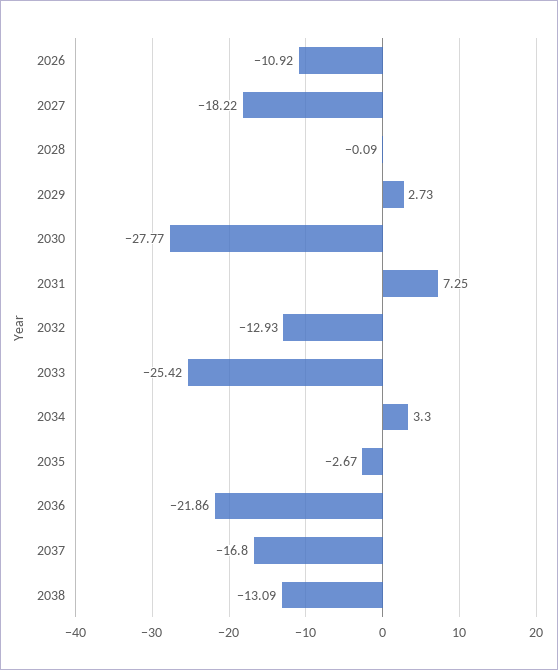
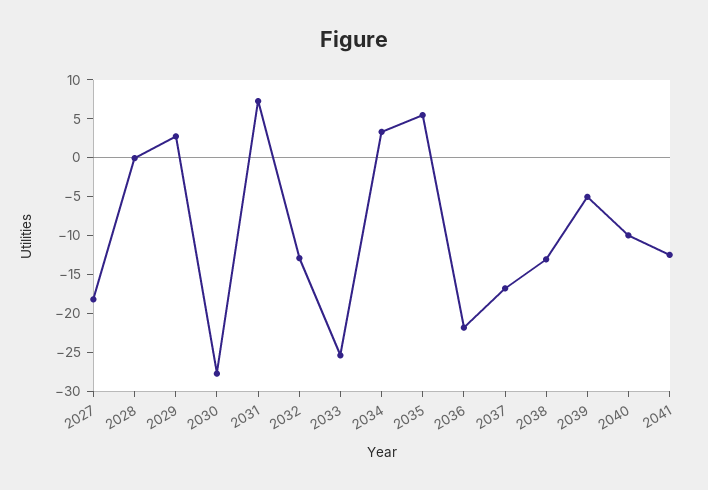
2026: -10.92 -> none
2035: -2.67 -> 5
2039: none -> -5
2040: none -> -10
2041: none -> -12.5

